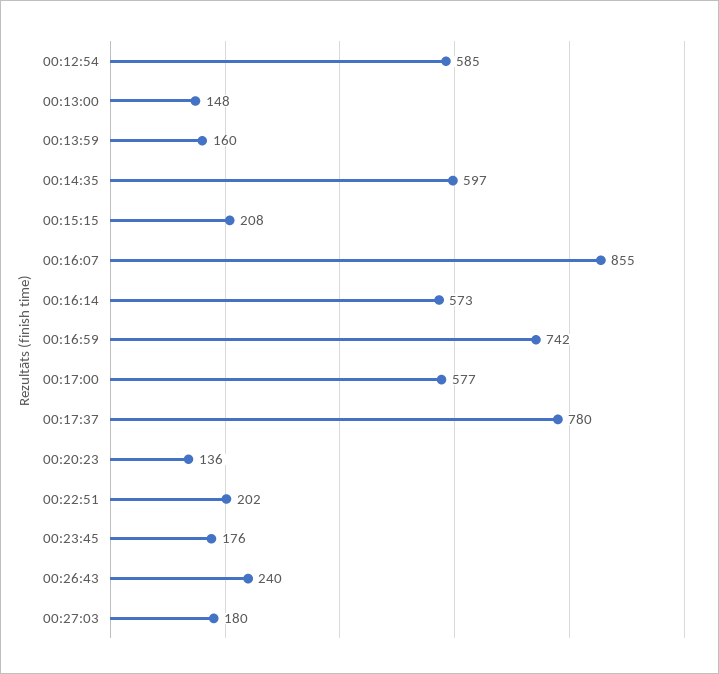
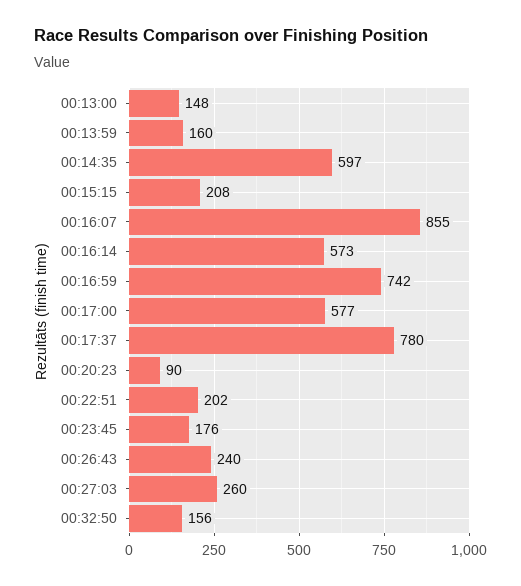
00:12:54: 585 -> none
00:20:23: 136 -> 90
00:27:03: 180 -> 260
00:32:50: none -> 156

